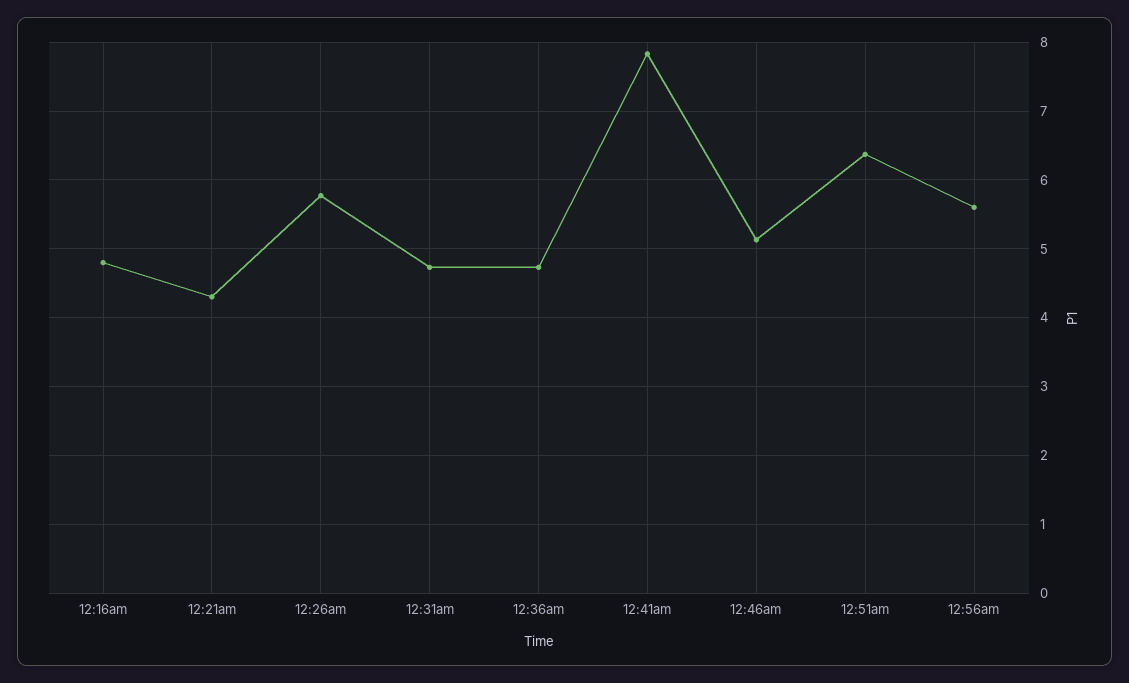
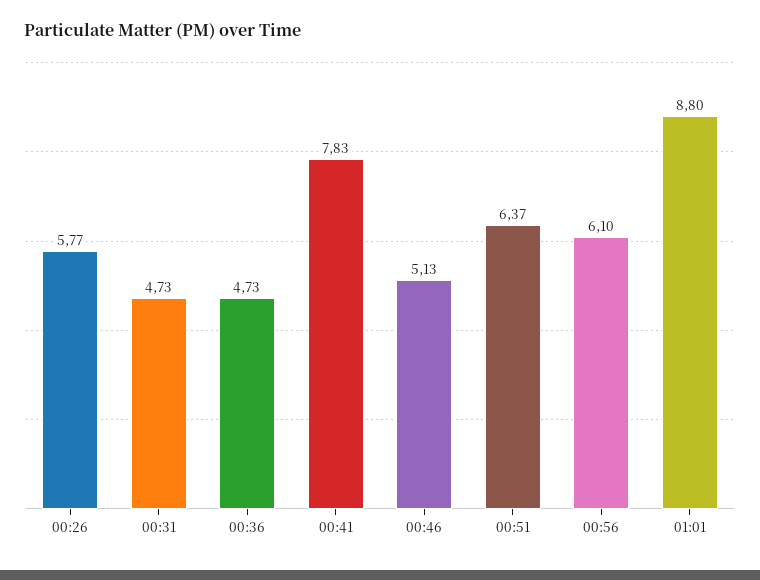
12:16am: 4.8 -> none
12:21am: 4.3 -> none
12:56am: 5.6 -> 6.1
01:01: none -> 8.8

